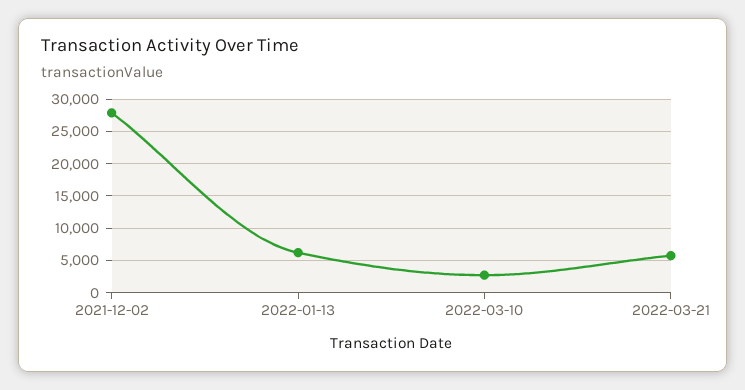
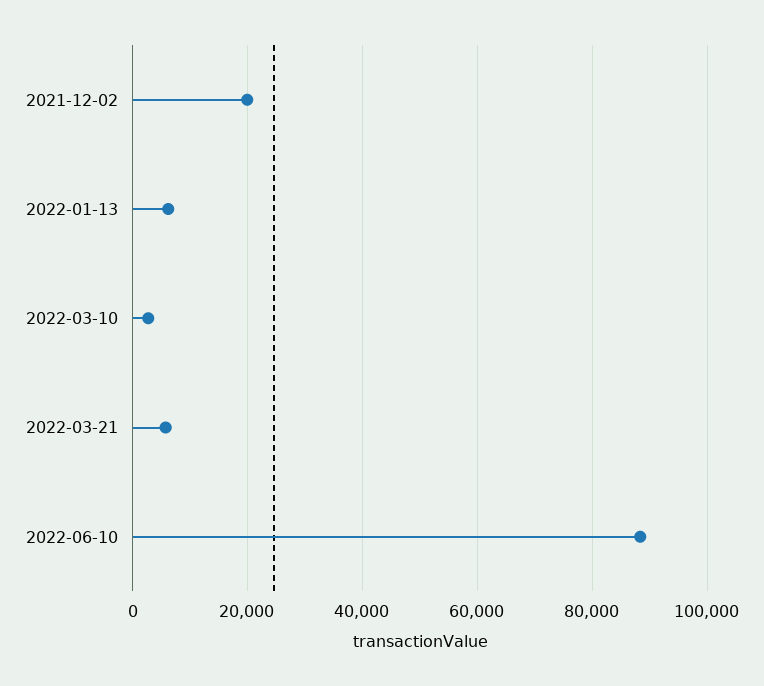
2021-12-02: 28000 -> 20000
2022-06-10: none -> 88000

